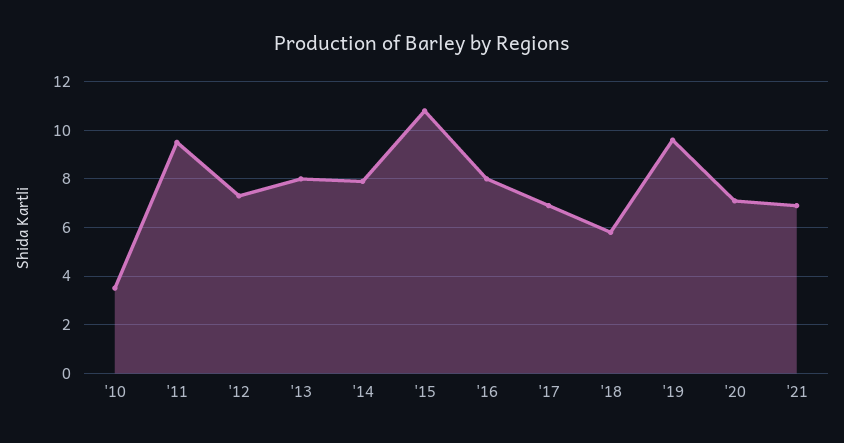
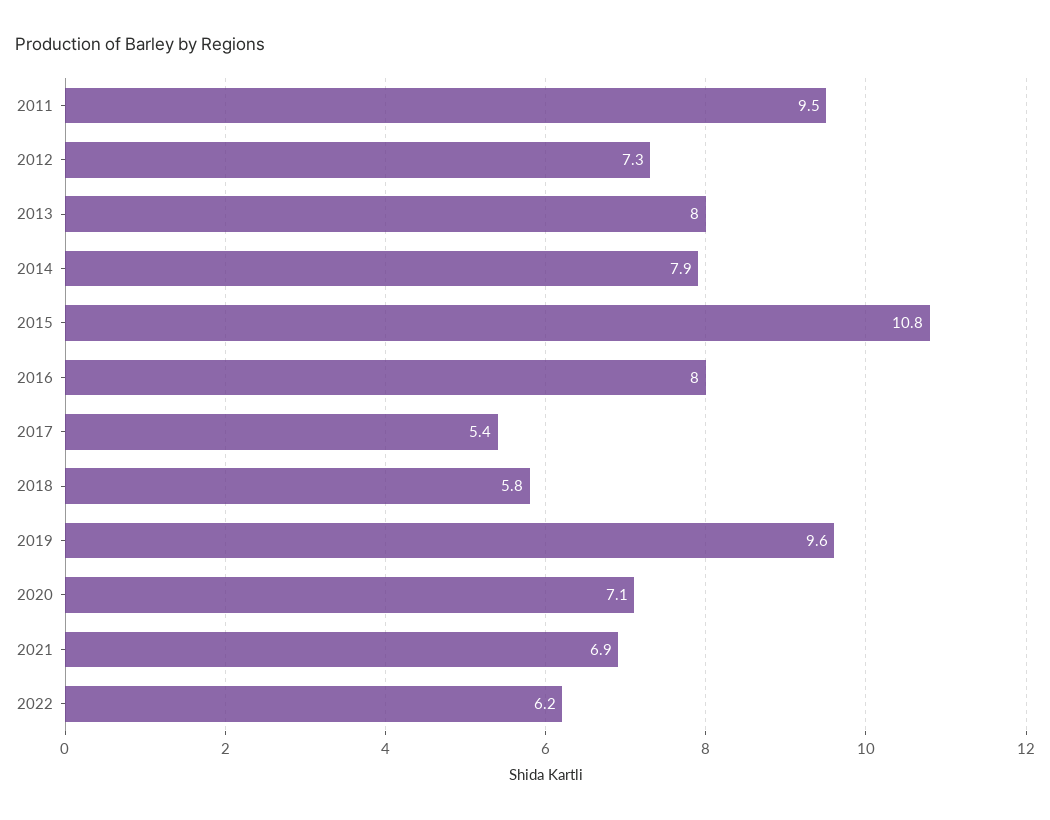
'10: 3.5 -> none
'17: 7 -> 5.4
2022: none -> 6.2

